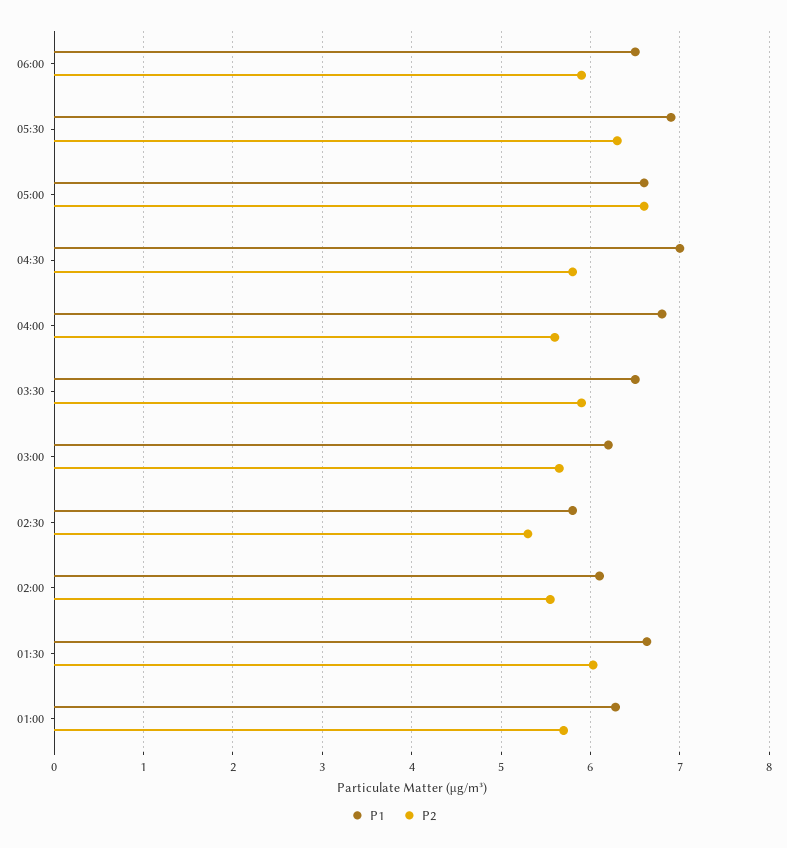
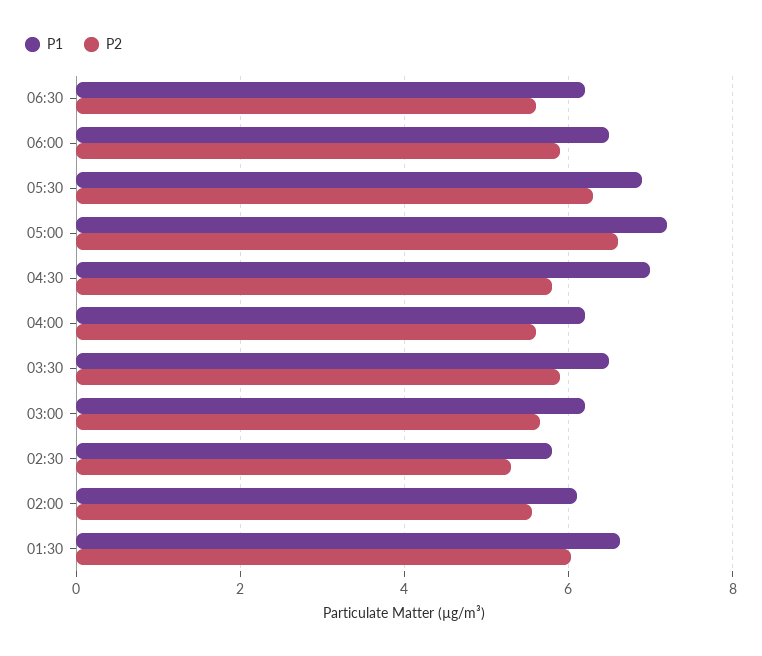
P1, 05:00: 6.6 -> 7.2
P1, 04:00: 6.8 -> 6.2
P1, 01:00: 6.3 -> none
P2, 01:00: 5.7 -> none
P1, 06:30: none -> 6.2
P2, 06:30: none -> 5.6

